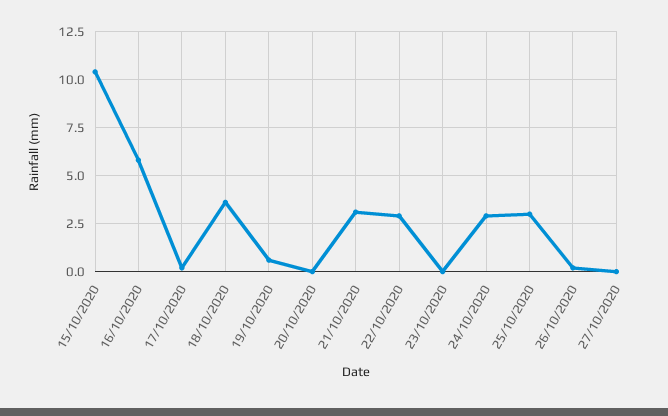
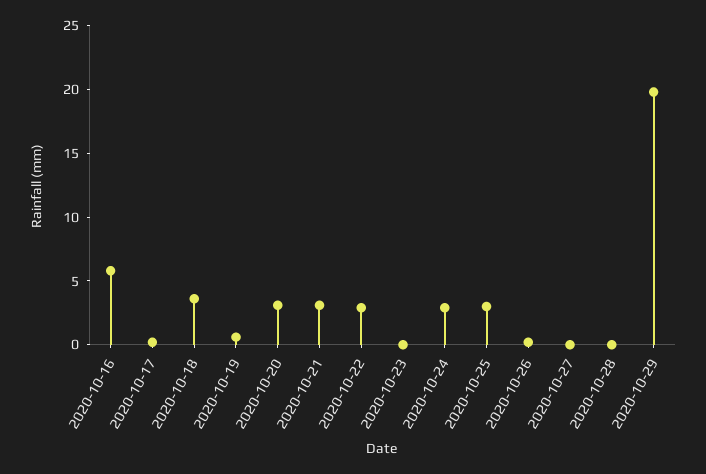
15/10/2020: 10.5 -> none
20/10/2020: 0 -> 3
2020-10-28: none -> 0
2020-10-29: none -> 20

